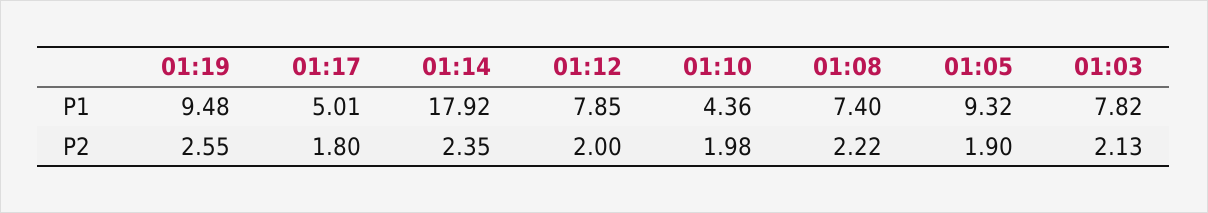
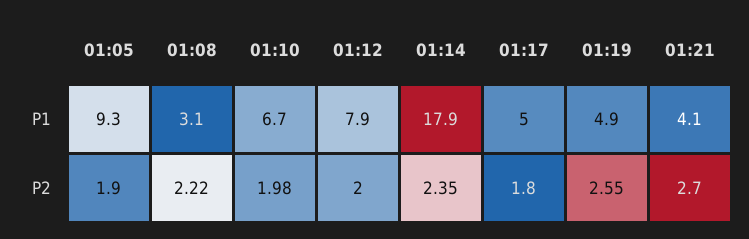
01:19, P1: 9.48 -> 4.9
01:10, P1: 4.36 -> 6.7
01:08, P1: 7.4 -> 3.1
01:03, P1: 7.82 -> none
01:03, P2: 2.13 -> none
01:21, P1: none -> 4.1
01:21, P2: none -> 2.7

